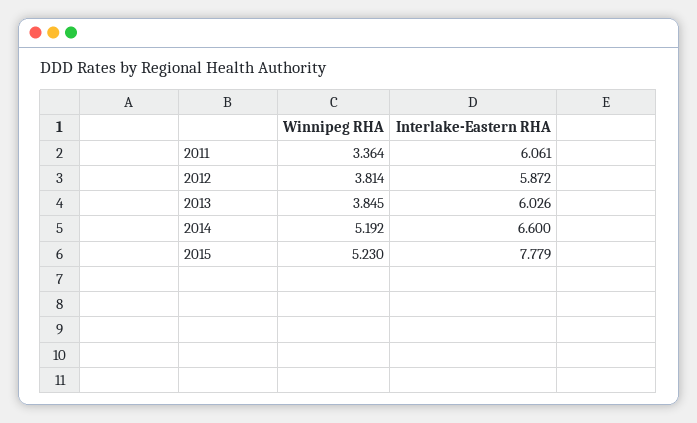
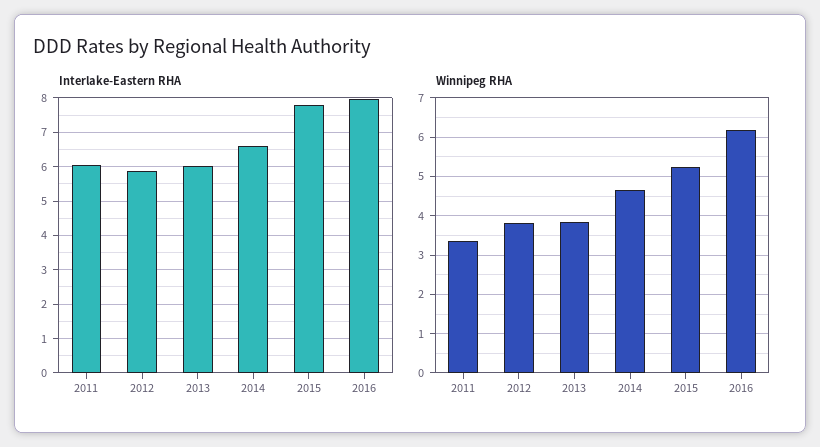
Winnipeg RHA, 2014: 5.192 -> 4.6
Interlake-Eastern RHA, 2016: none -> 8
Winnipeg RHA, 2016: none -> 6.2

